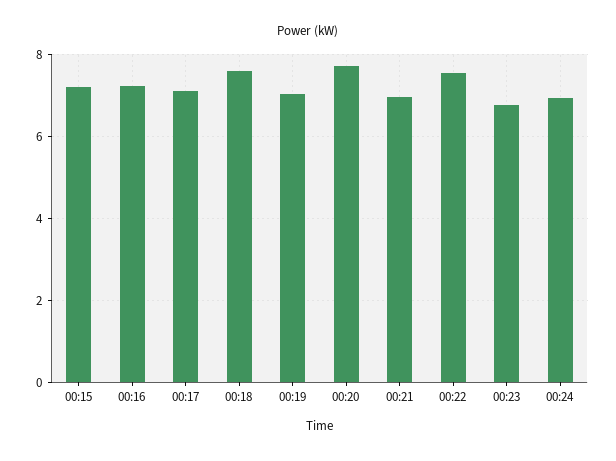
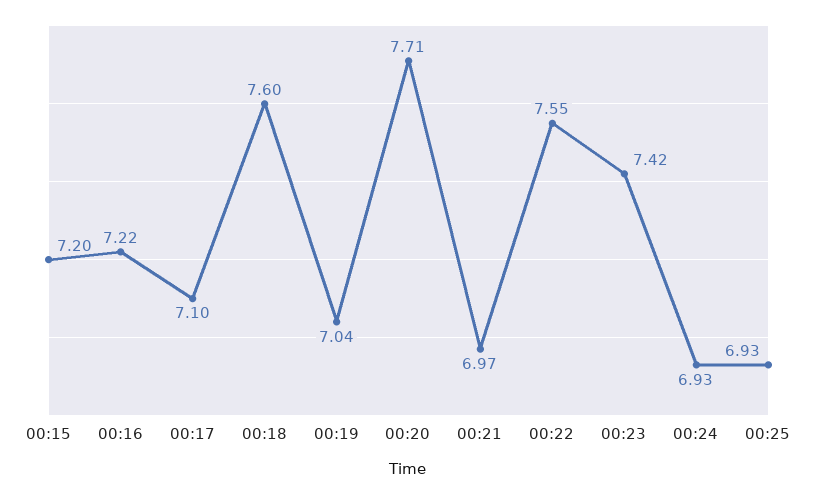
00:23: 6.8 -> 7.42
00:25: none -> 6.93

